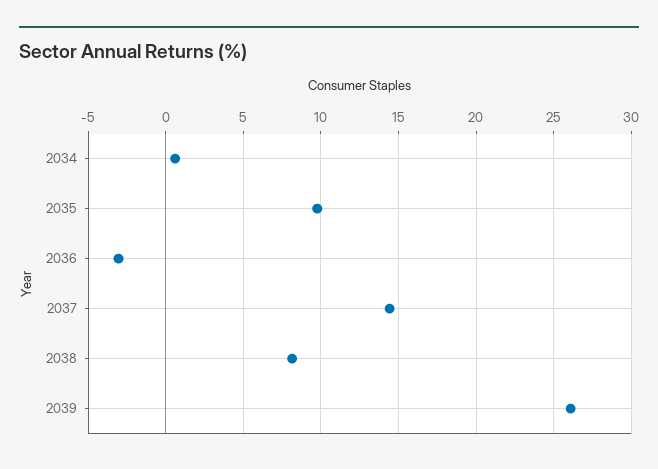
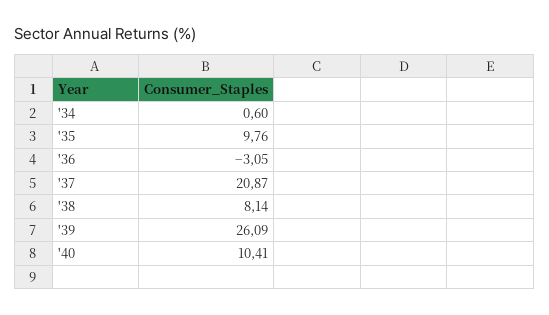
2037: 14.5 -> 20.87
'40: none -> 10.41

